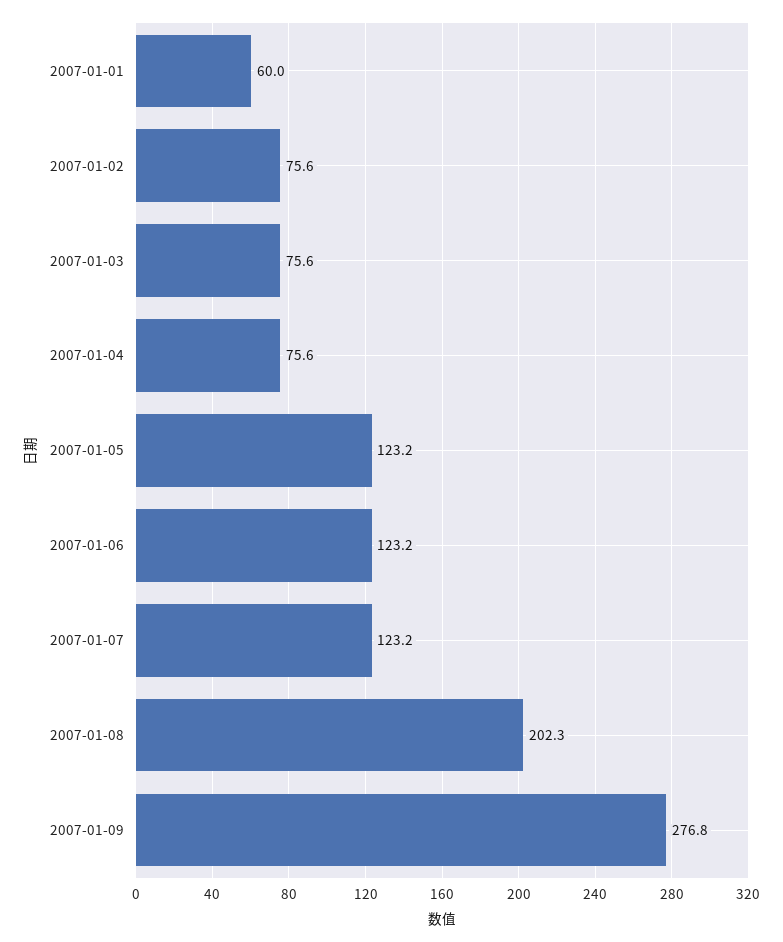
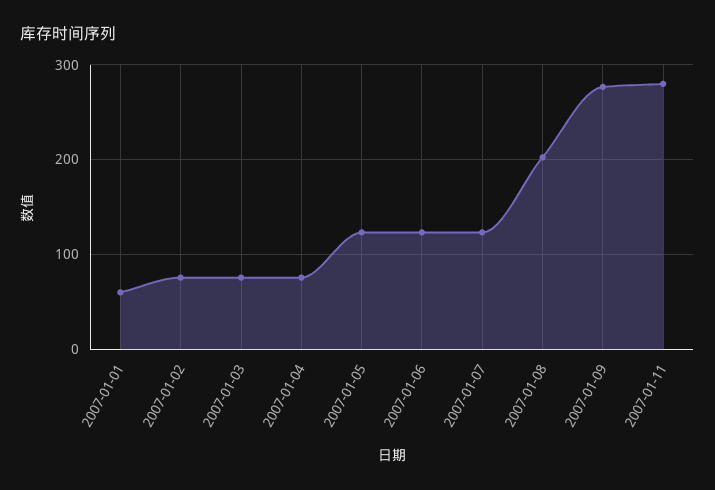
2007-01-11: none -> 280

